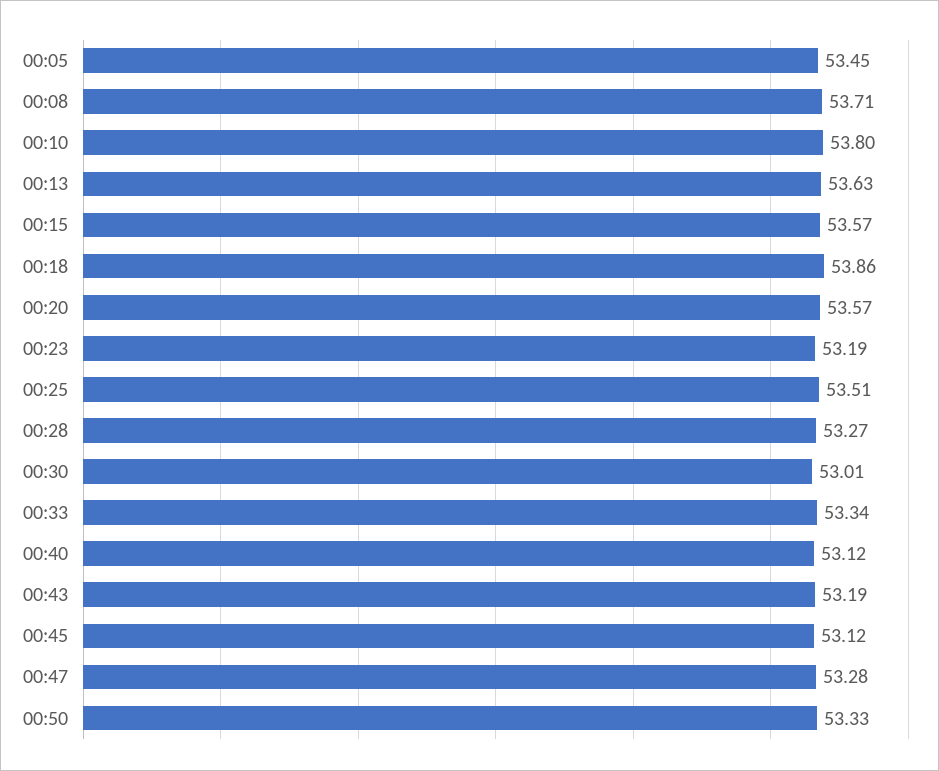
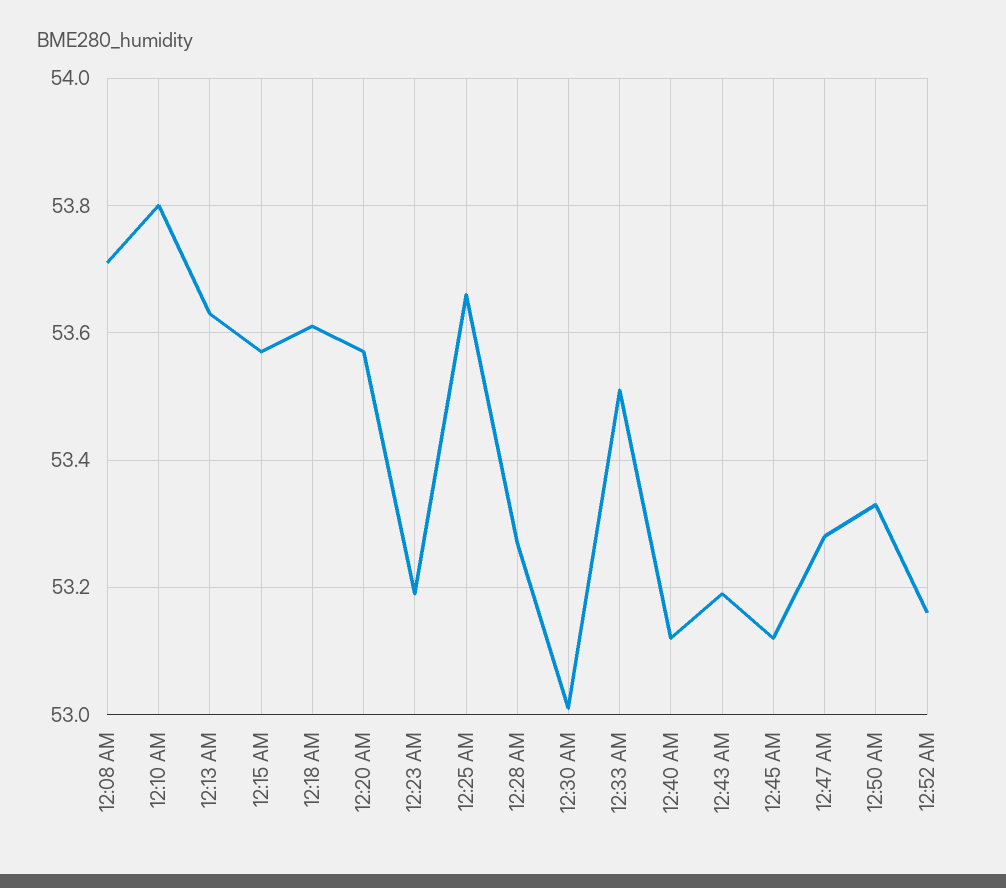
00:05: 53.45 -> none
00:18: 53.86 -> 53.6
00:25: 53.51 -> 53.65
00:33: 53.34 -> 53.5
12:52 AM: none -> 53.15

